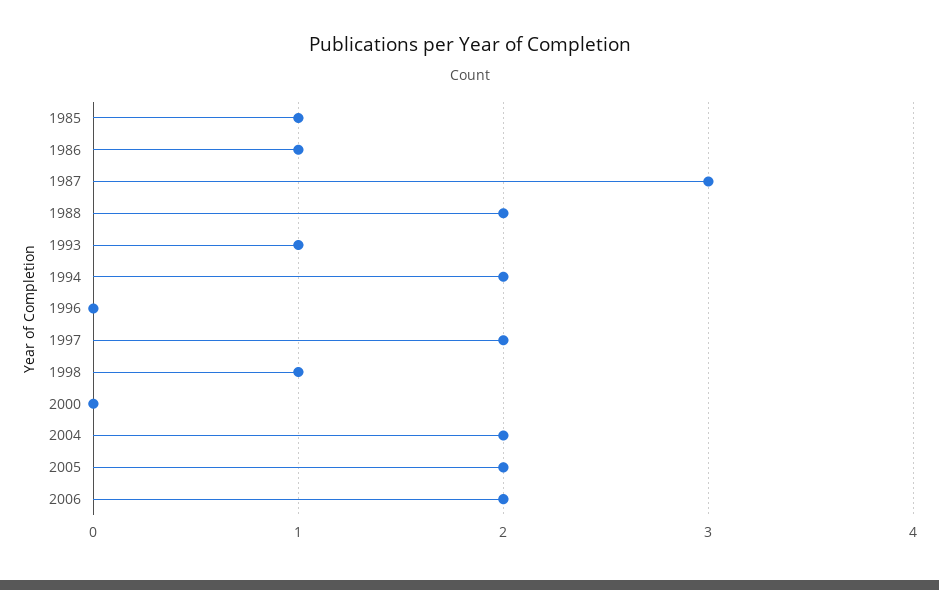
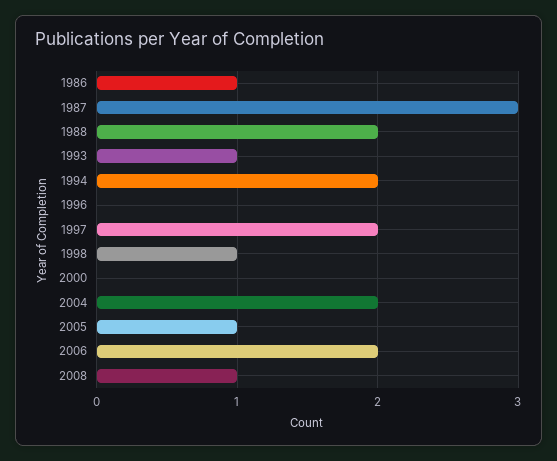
1985: 1 -> none
2005: 2 -> 1
2008: none -> 1

